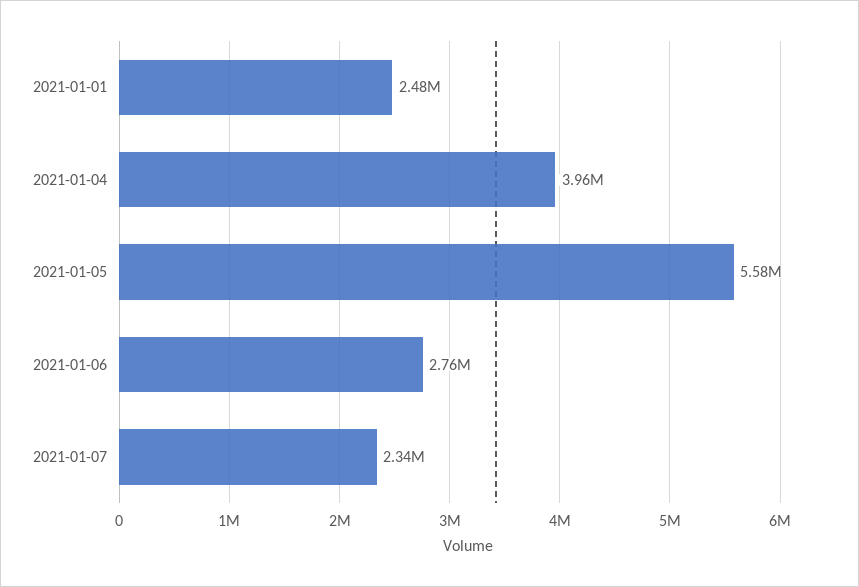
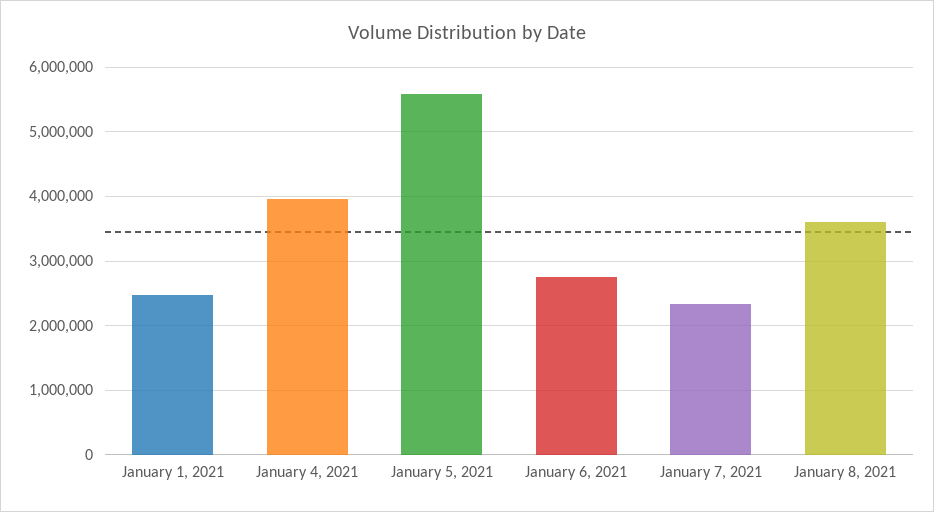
January 8, 2021: none -> 3600000

